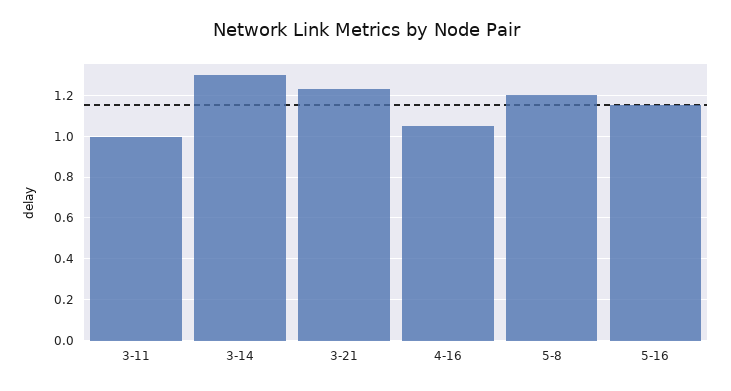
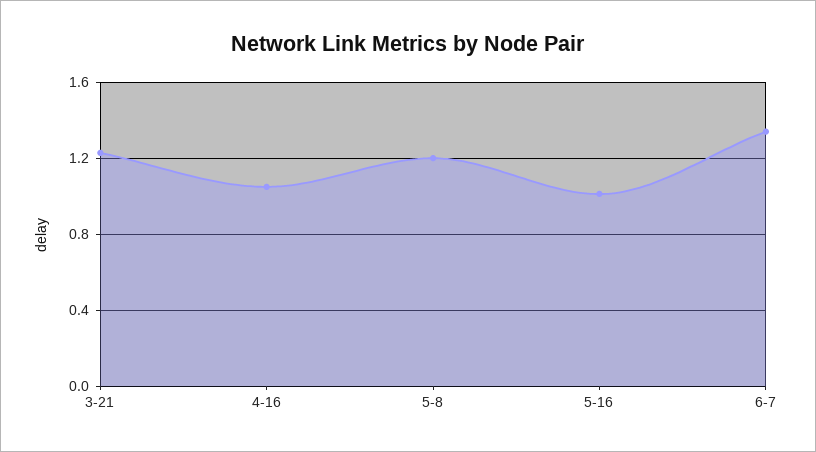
3-11: 1 -> none
3-14: 1.3 -> none
5-16: 1.15 -> 1
6-7: none -> 1.35

